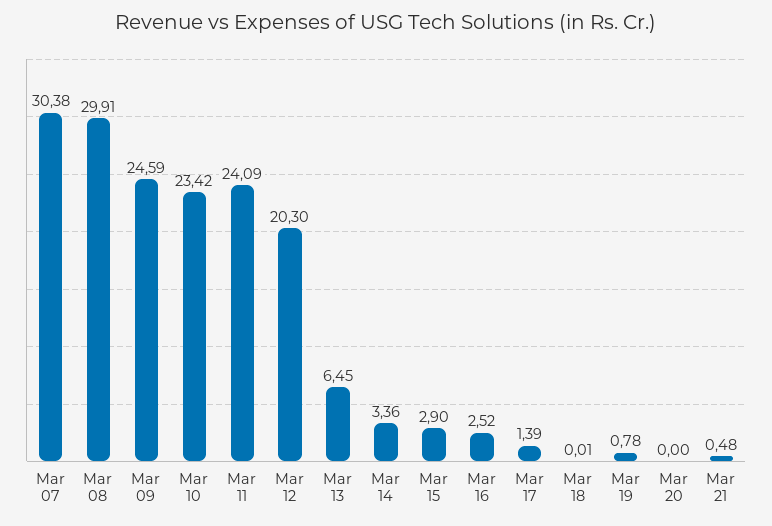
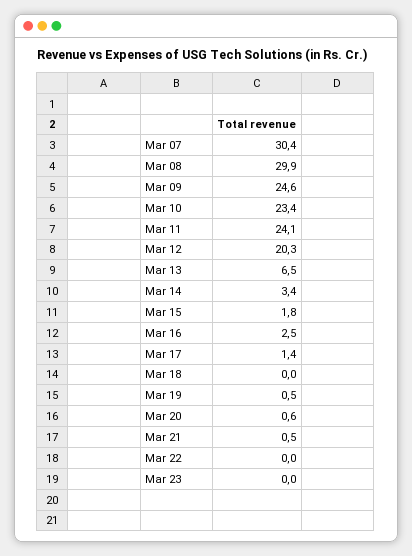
Mar 15: 2.9 -> 1.8
Mar 19: 0.78 -> 0.5
Mar 20: 0 -> 0.6
Mar 22: none -> 0
Mar 23: none -> 0

